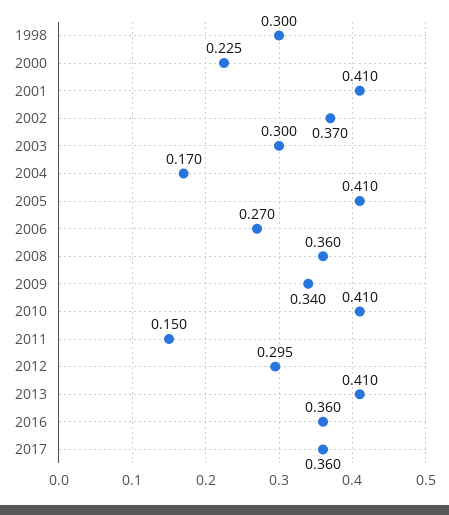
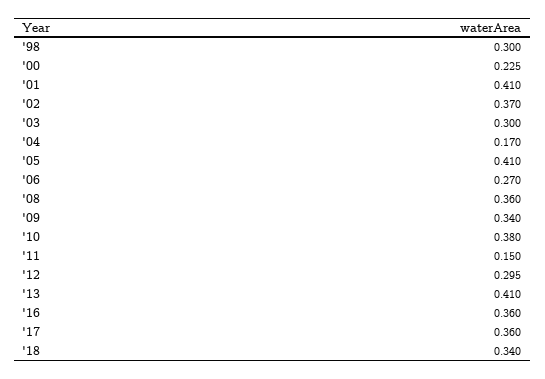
2010: 0.41 -> 0.38
'18: none -> 0.34

